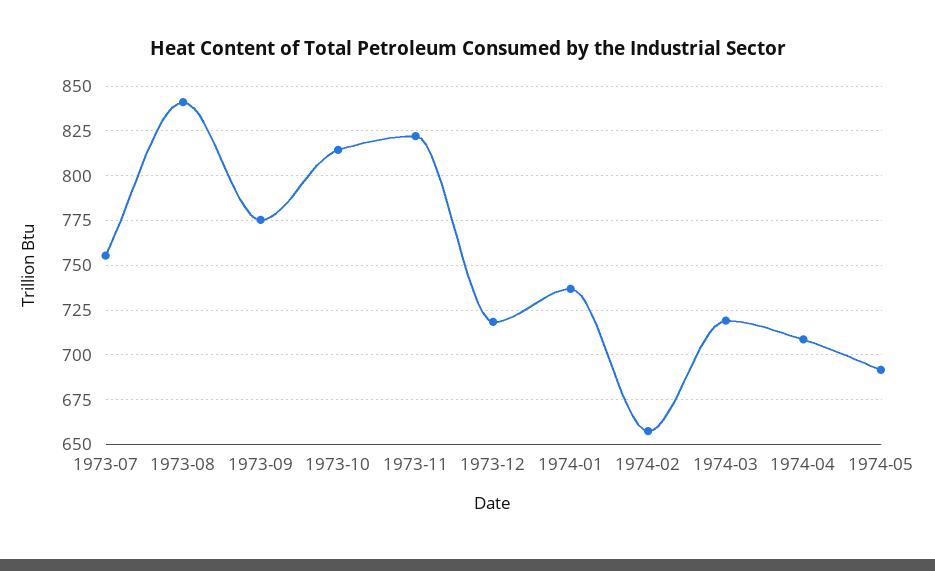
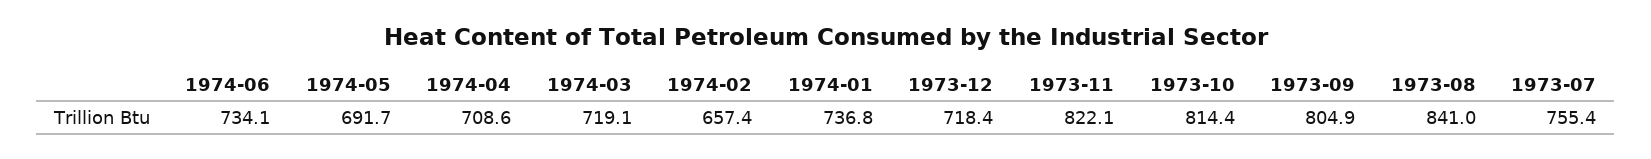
1973-09: 775 -> 804.9
1974-06: none -> 734.1

